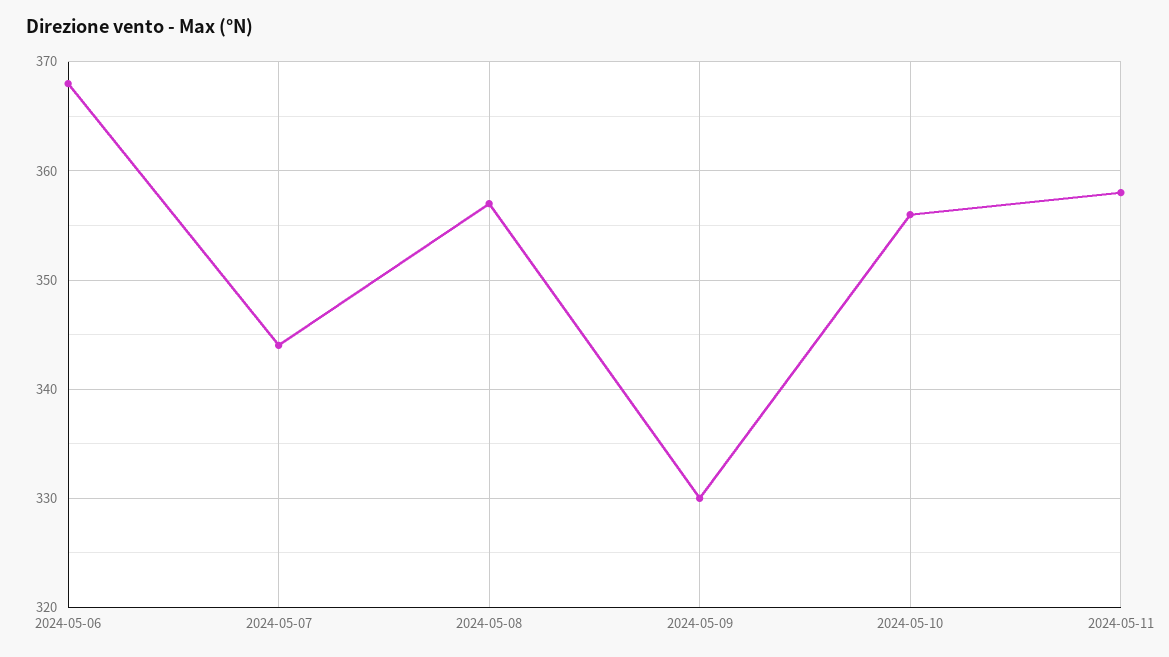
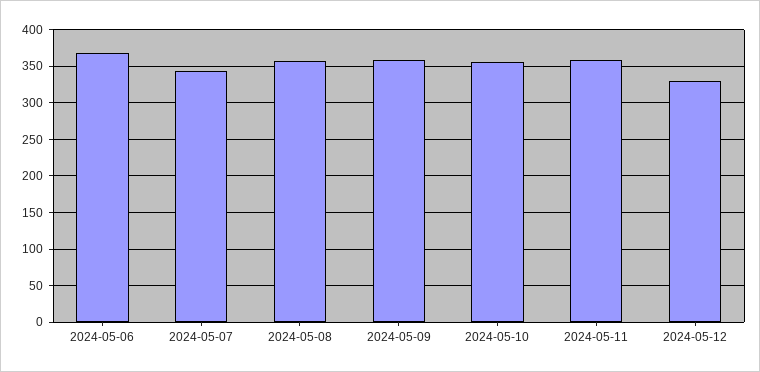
2024-05-09: 330 -> 360
2024-05-12: none -> 330

